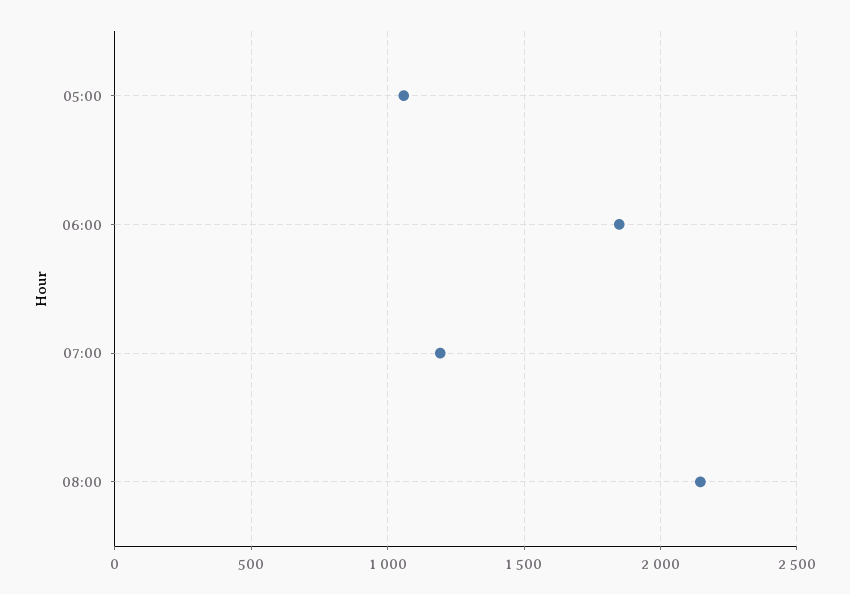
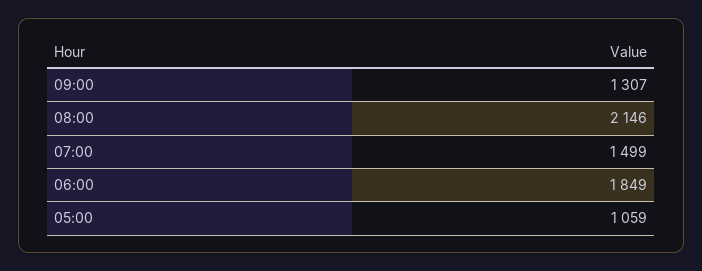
07:00: 1200 -> 1499
09:00: none -> 1307

